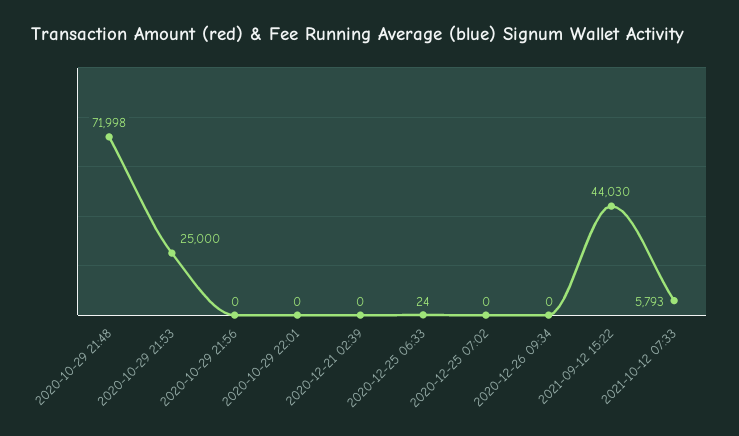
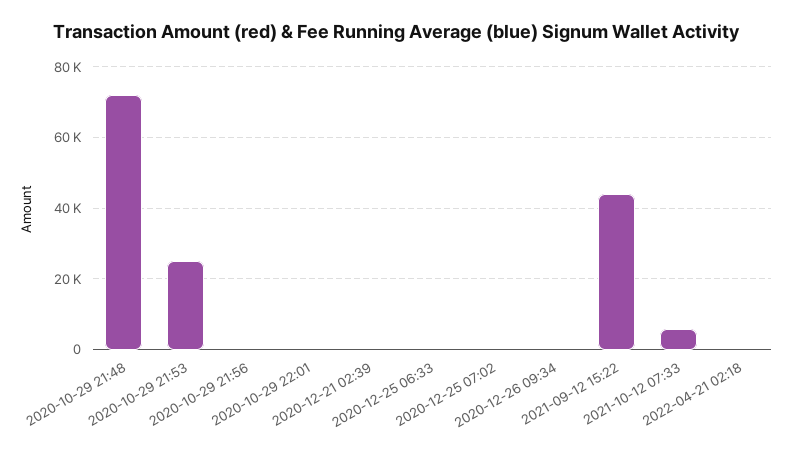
2022-04-21 02:18: none -> 0

